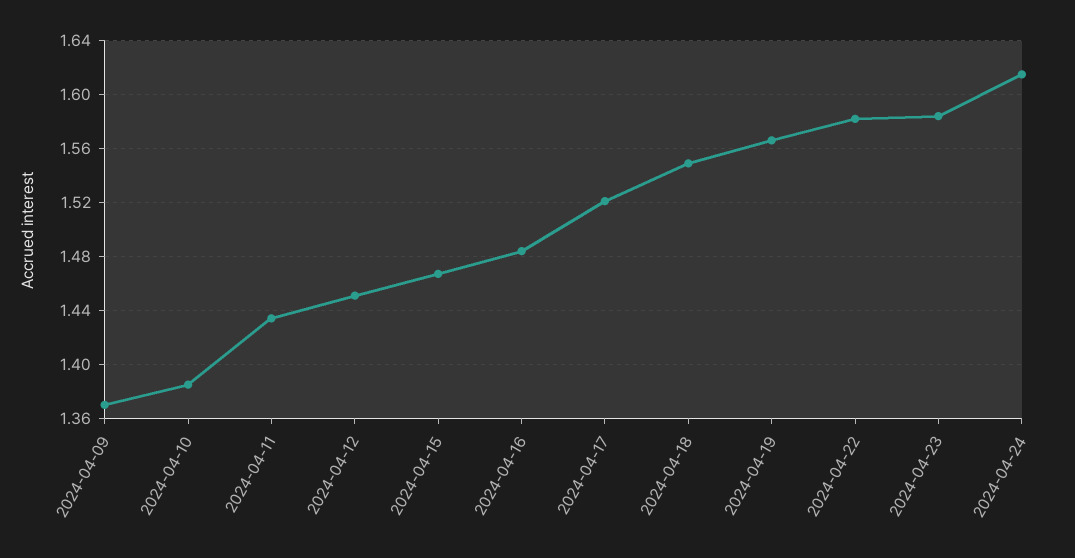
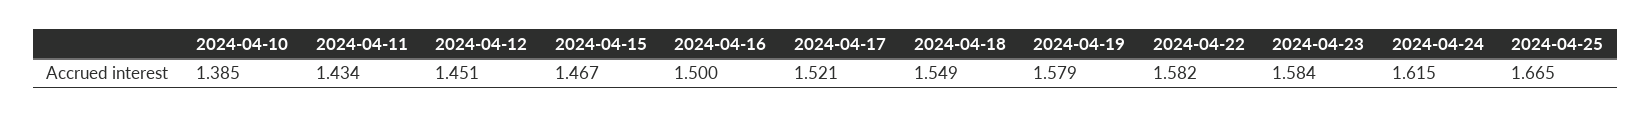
2024-04-09: 1.37 -> none
2024-04-16: 1.485 -> 1.5
2024-04-19: 1.565 -> 1.579
2024-04-25: none -> 1.665

